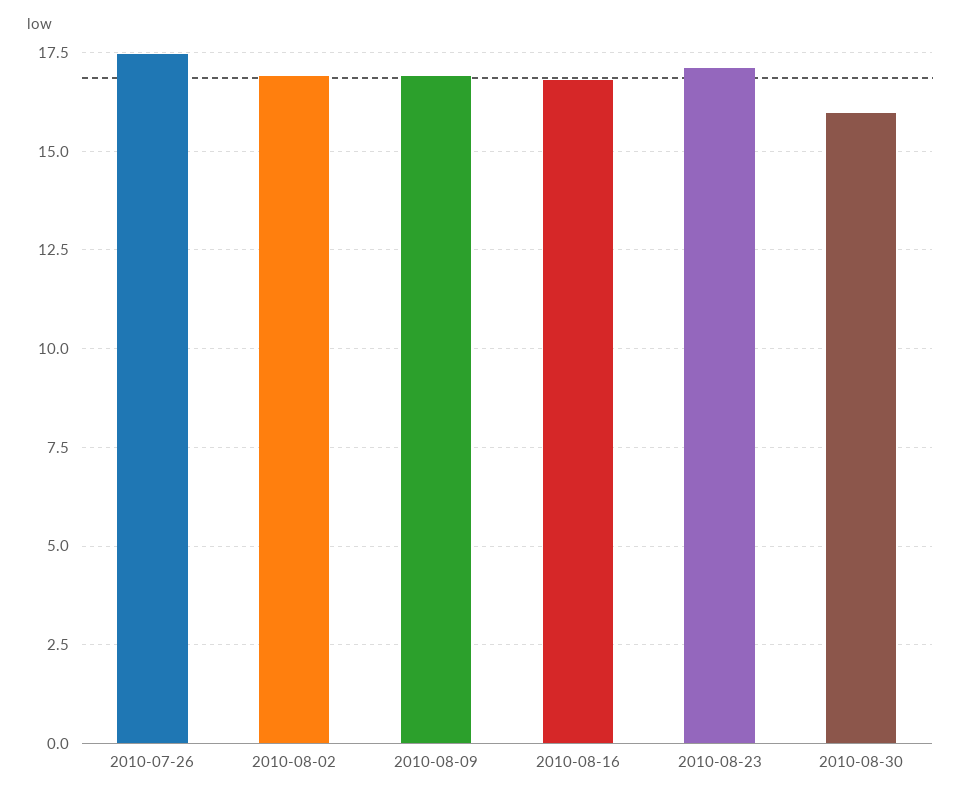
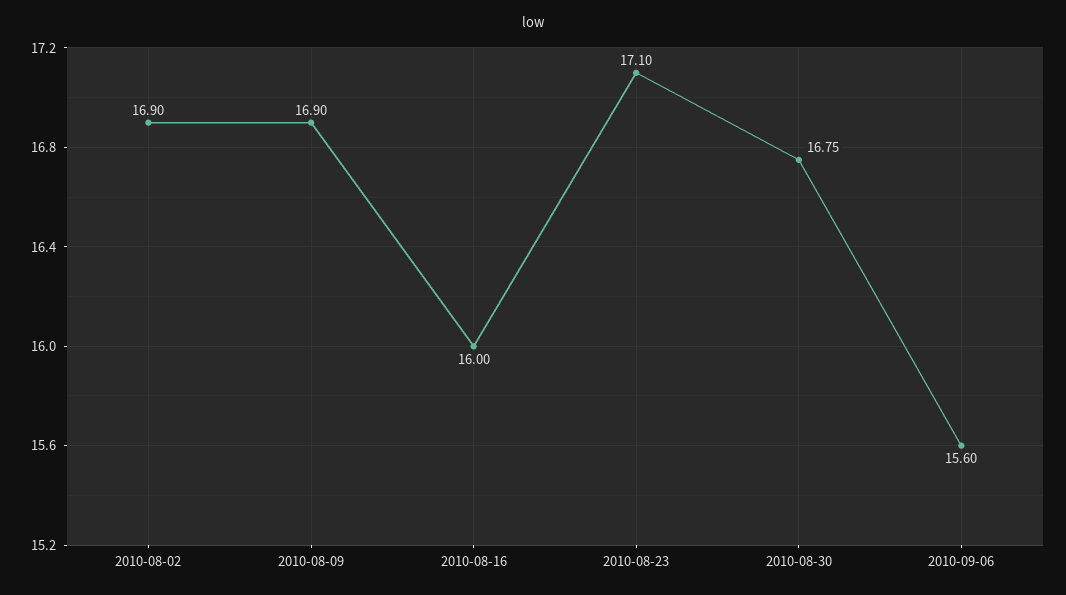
2010-07-26: 17.5 -> none
2010-08-16: 16.75 -> 16
2010-08-30: 16 -> 16.75
2010-09-06: none -> 15.6

